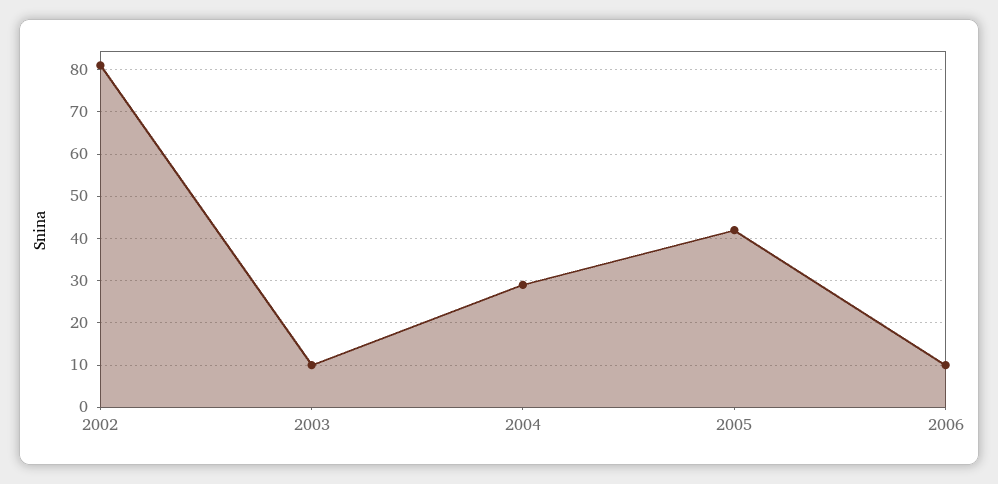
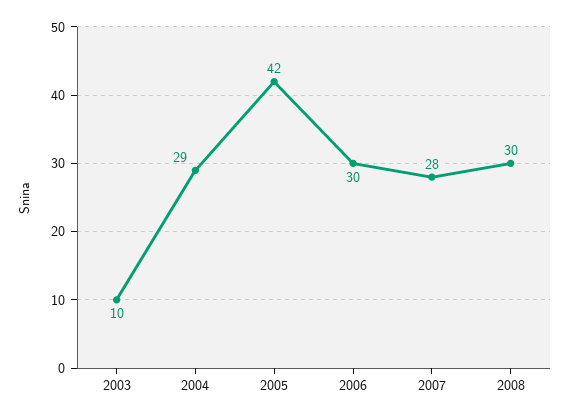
2002: 80 -> none
2006: 10 -> 30
2007: none -> 28
2008: none -> 30

